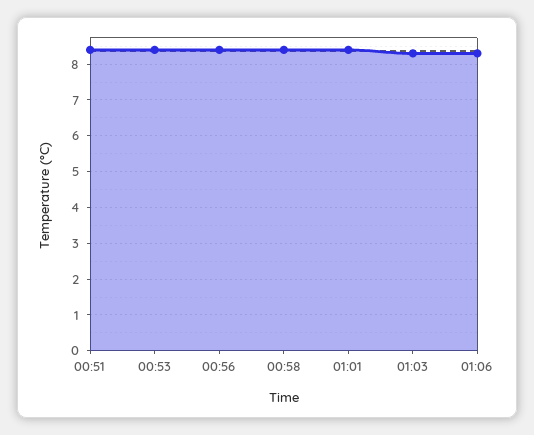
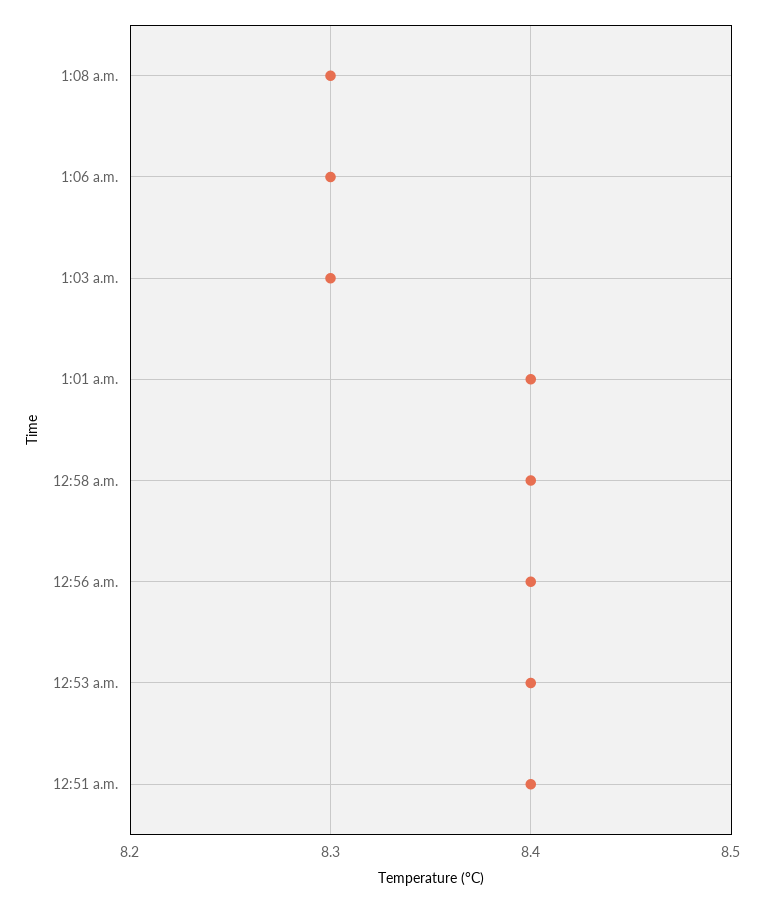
1:08 a.m.: none -> 8.3

